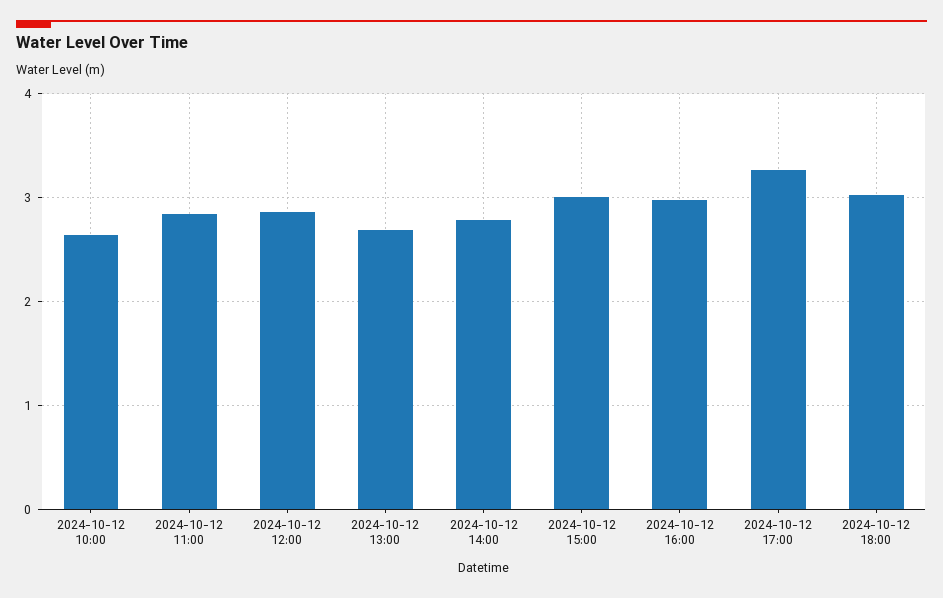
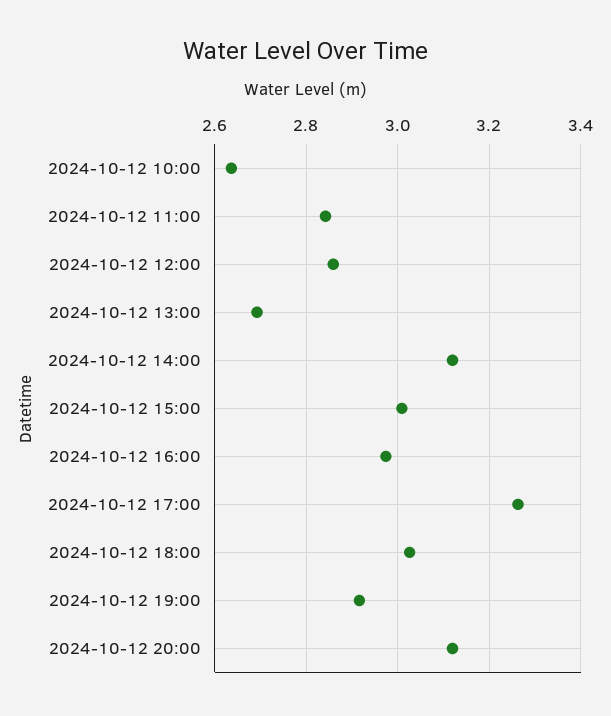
2024-10-12 14:00: 2.8 -> 3.12
2024-10-12 19:00: none -> 2.92
2024-10-12 20:00: none -> 3.12

